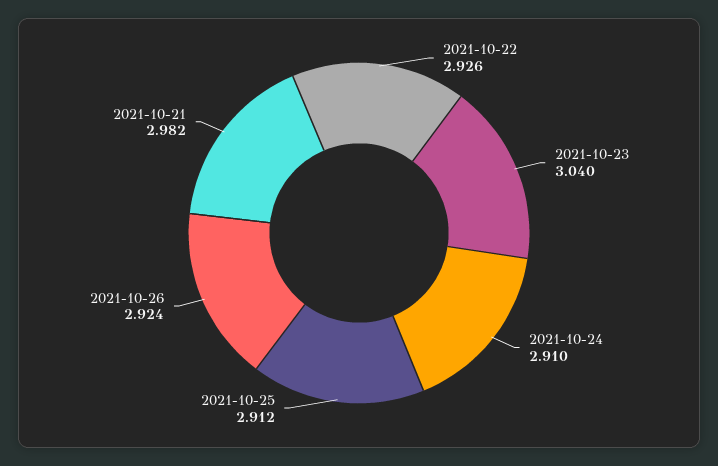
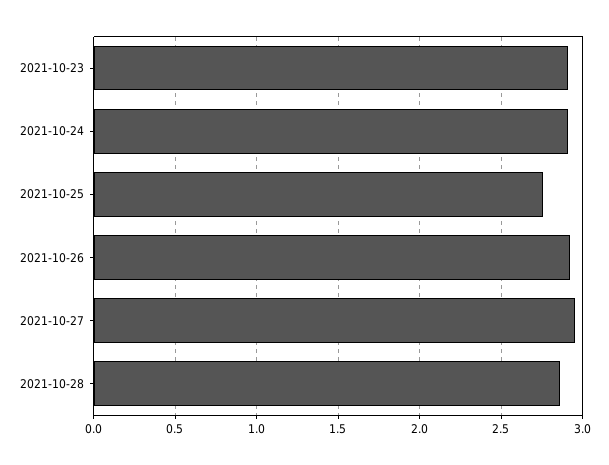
2021-10-22: 2.926 -> none
2021-10-23: 3.04 -> 2.9
2021-10-25: 2.912 -> 2.75
2021-10-21: 2.982 -> none
2021-10-27: none -> 2.95
2021-10-28: none -> 2.85

